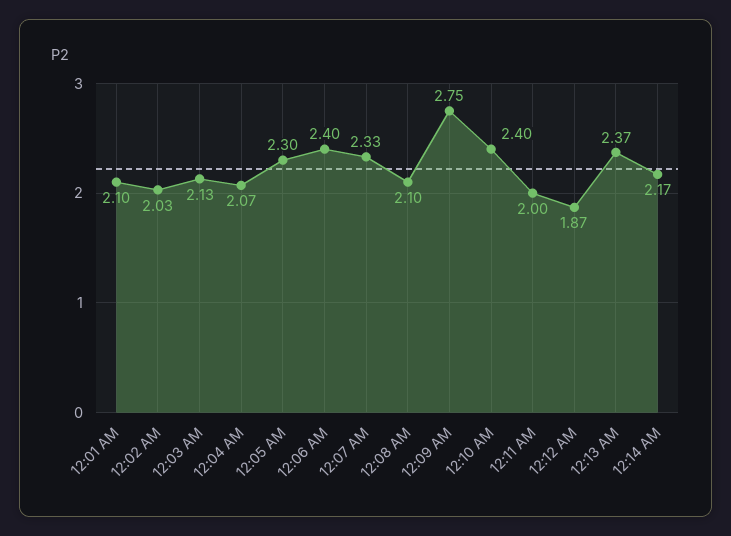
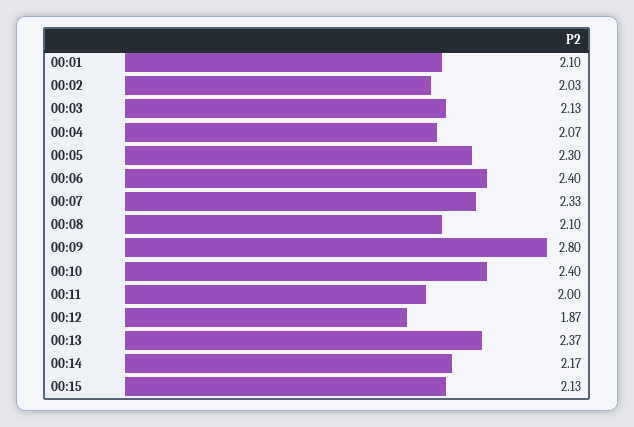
12:09 AM: 2.75 -> 2.8
00:15: none -> 2.13

